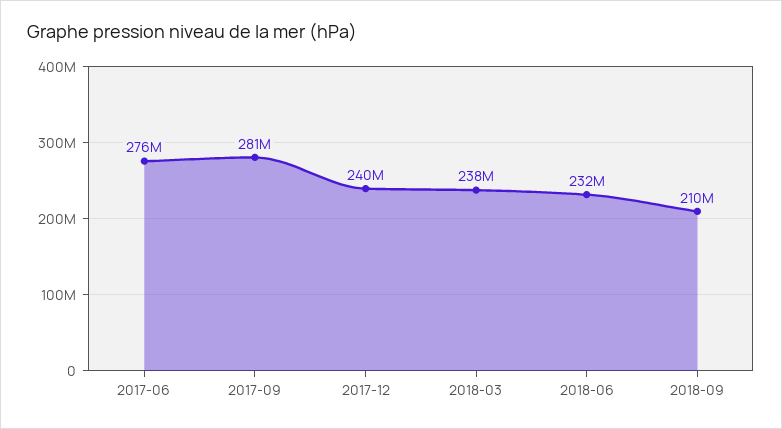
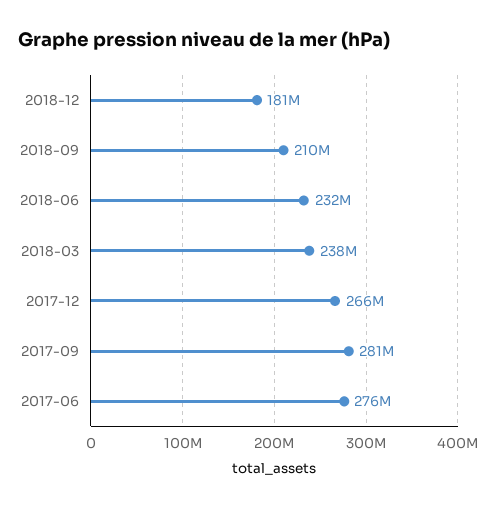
2017-12: 240000000 -> 266000000
2018-12: none -> 181000000

